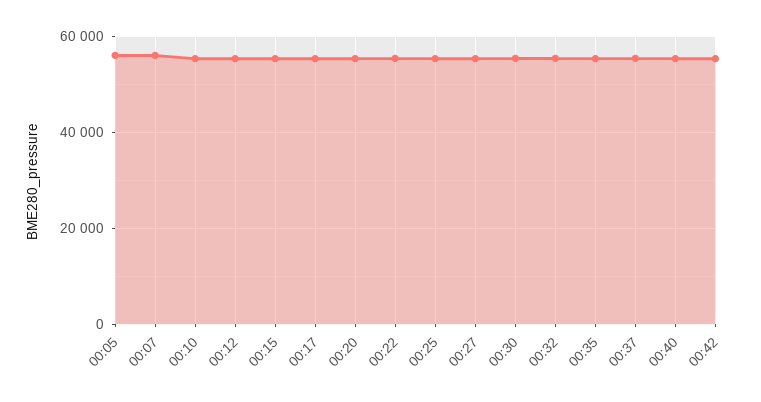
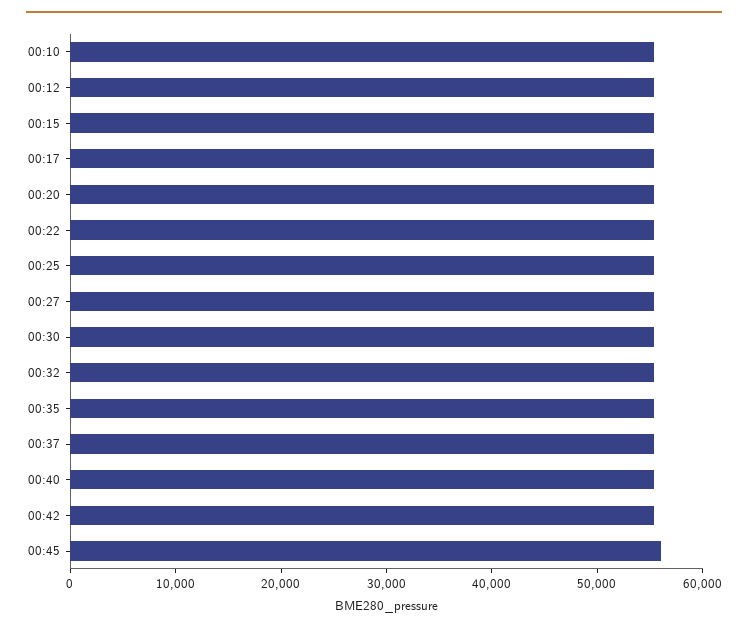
00:05: 56000 -> none
00:07: 56000 -> none
00:45: none -> 56000

